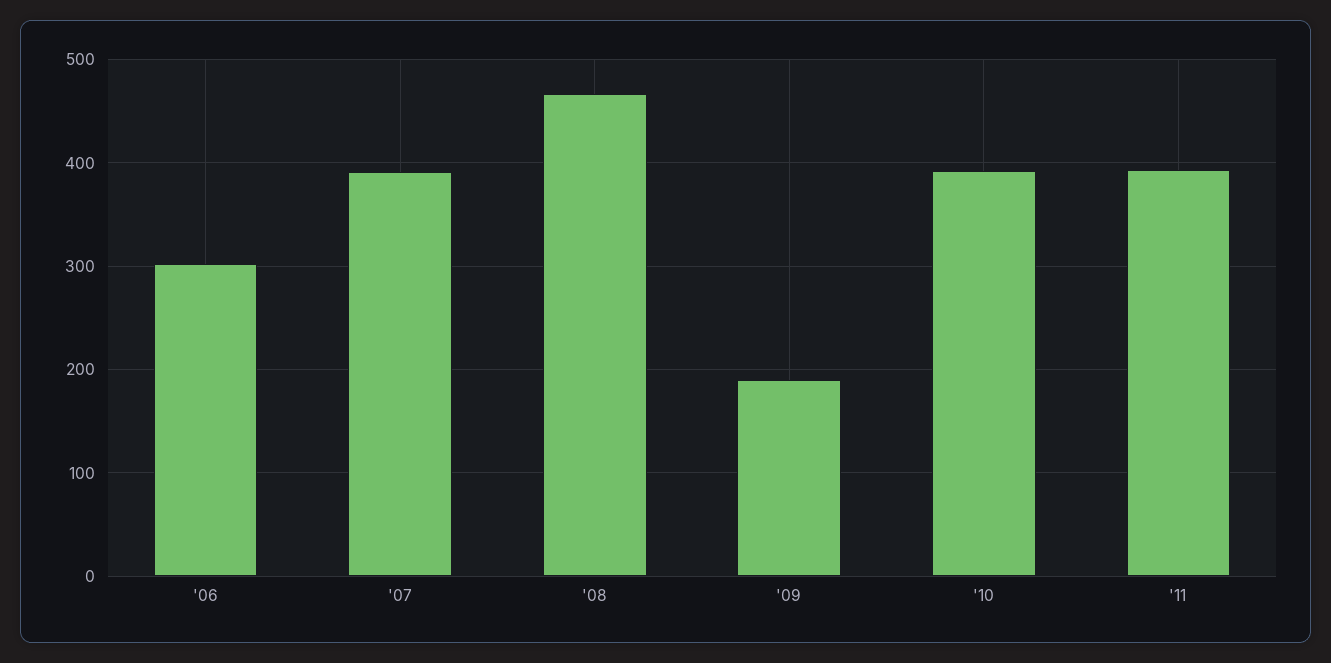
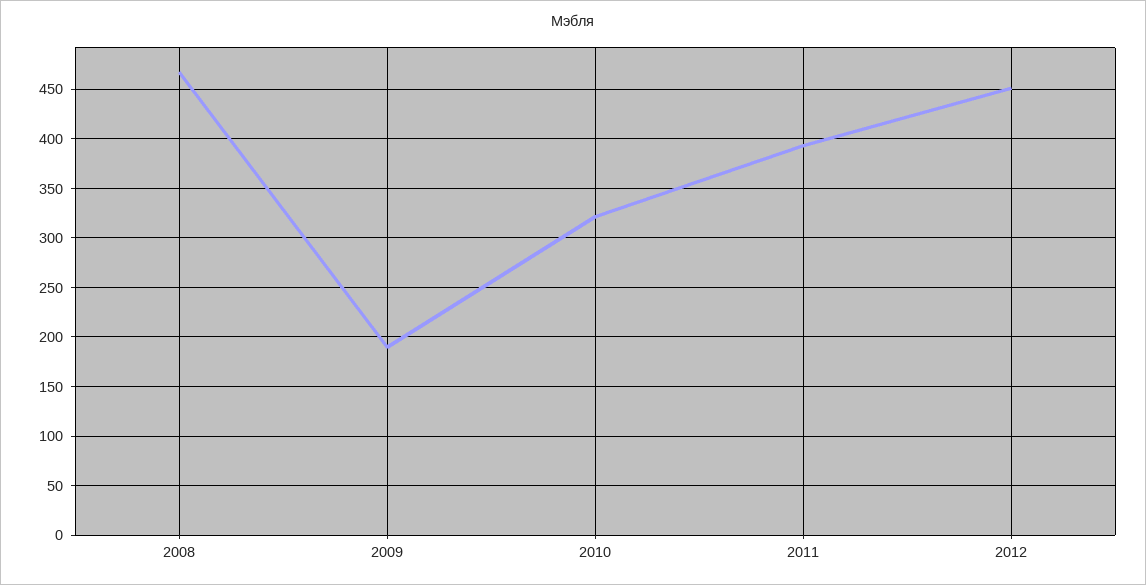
'06: 300 -> none
'07: 390 -> none
'10: 390 -> 320
2012: none -> 450

